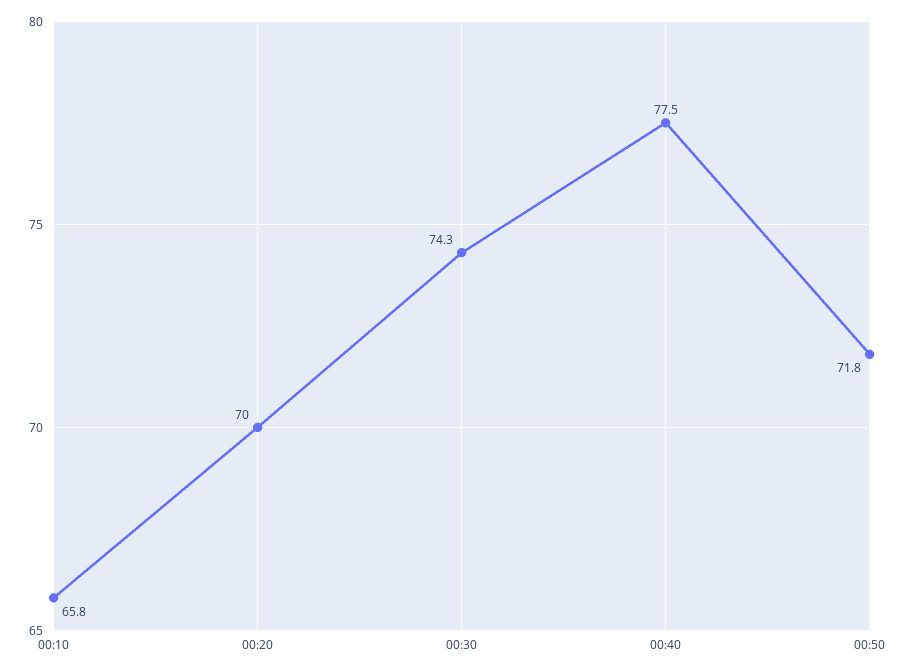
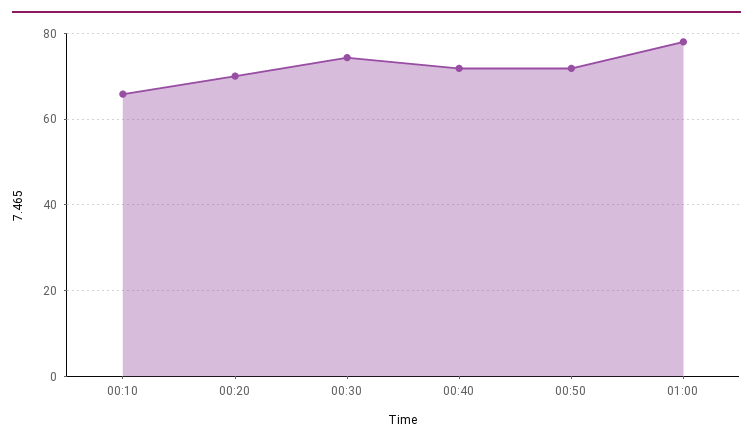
00:40: 77.5 -> 72
01:00: none -> 78

